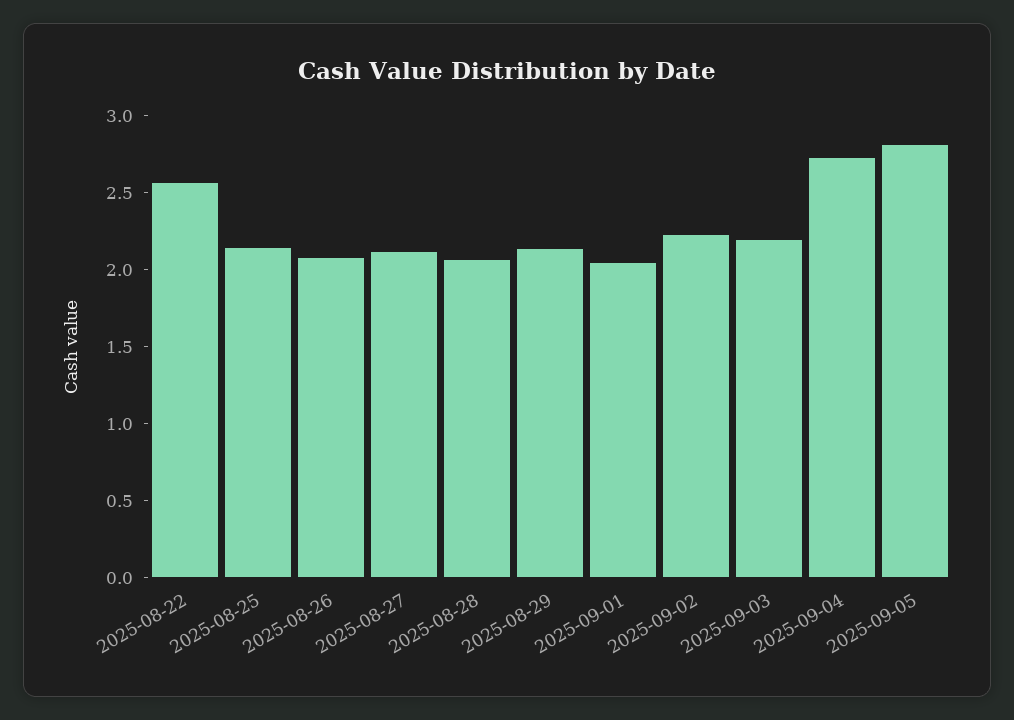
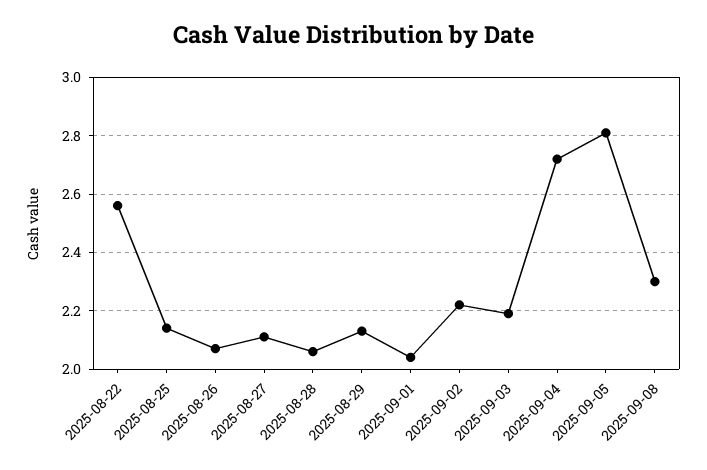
2025-09-08: none -> 2.3

